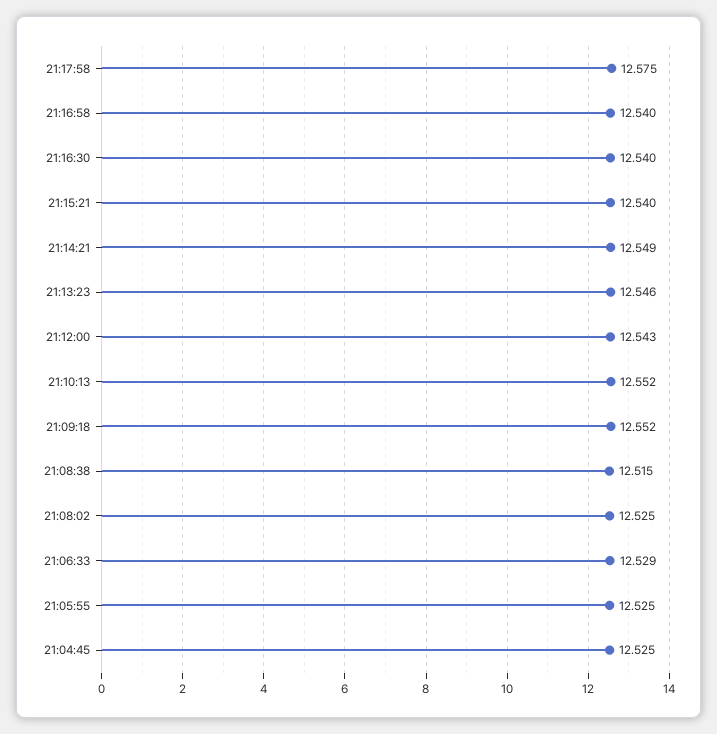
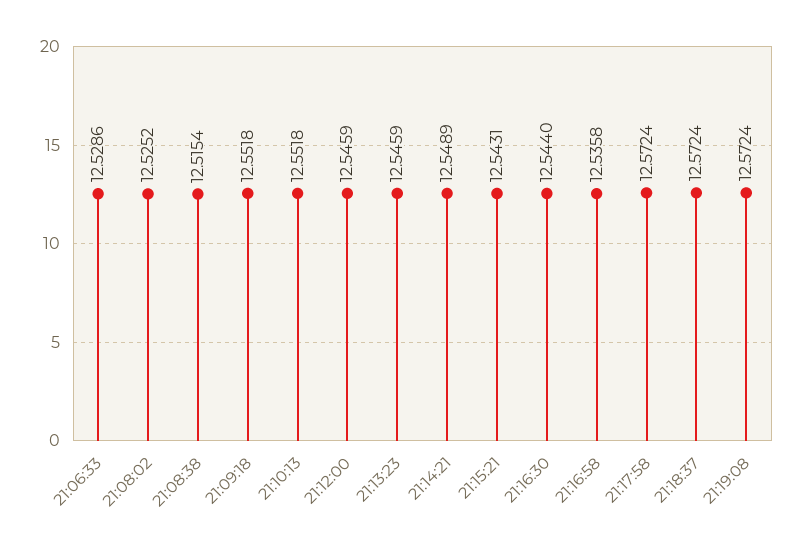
21:17:58: 12.575 -> 12.5724
21:16:58: 12.54 -> 12.5358
21:16:30: 12.54 -> 12.544
21:15:21: 12.54 -> 12.5431
21:12:00: 12.543 -> 12.5459
21:05:55: 12.525 -> none
21:04:45: 12.525 -> none
21:18:37: none -> 12.5724
21:19:08: none -> 12.5724

